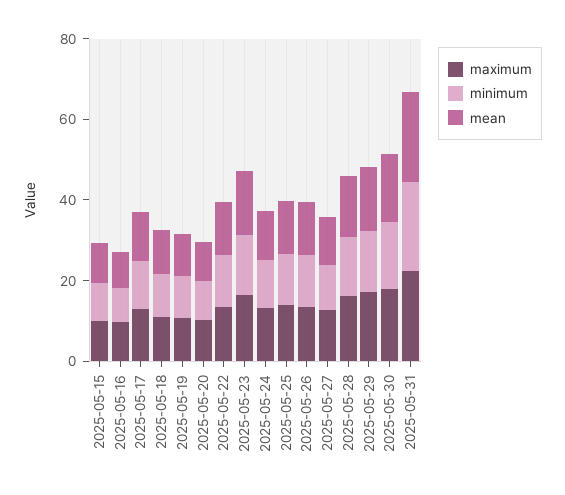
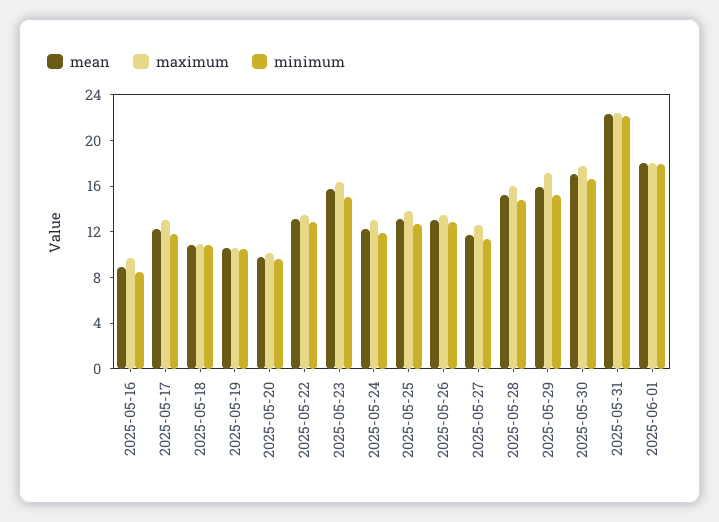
maximum, 2025-05-15: 10 -> none
minimum, 2025-05-15: 10 -> none
mean, 2025-05-15: 10 -> none
mean, 2025-06-01: none -> 18
maximum, 2025-06-01: none -> 18
minimum, 2025-06-01: none -> 18

